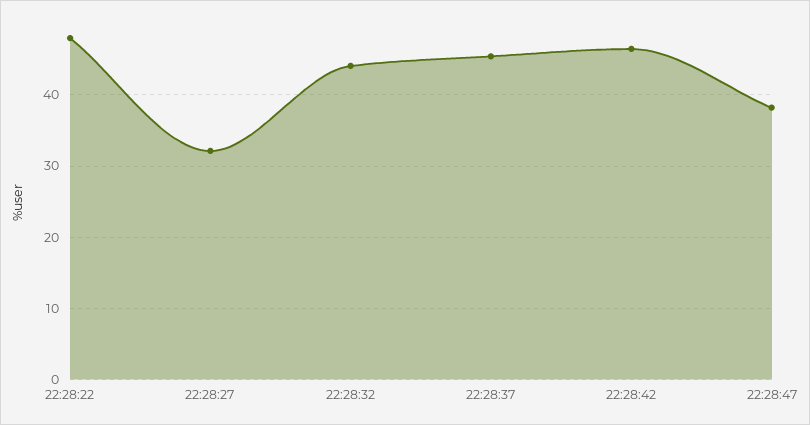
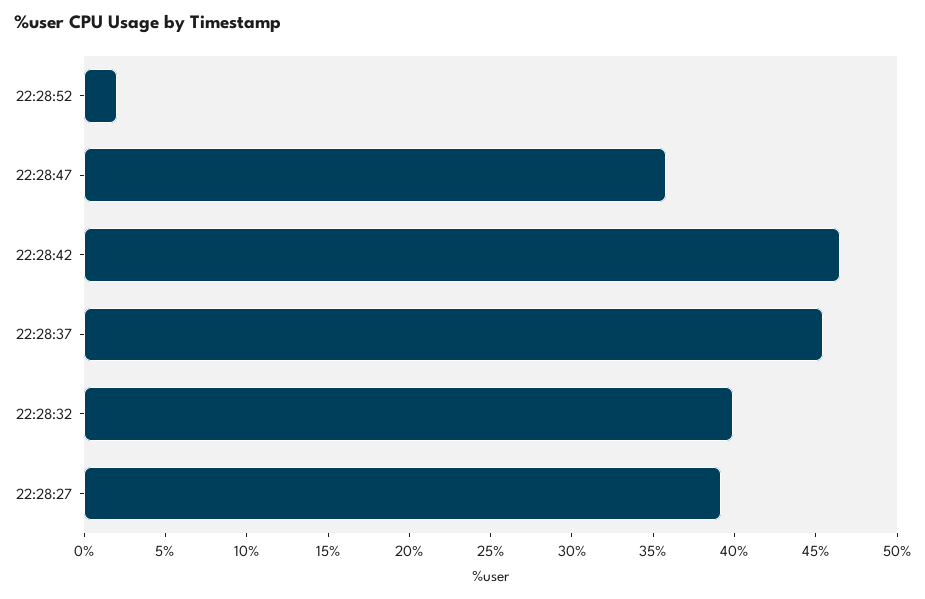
22:28:22: 48 -> none
22:28:27: 32 -> 39
22:28:32: 44 -> 40
22:28:47: 38 -> 36
22:28:52: none -> 2

